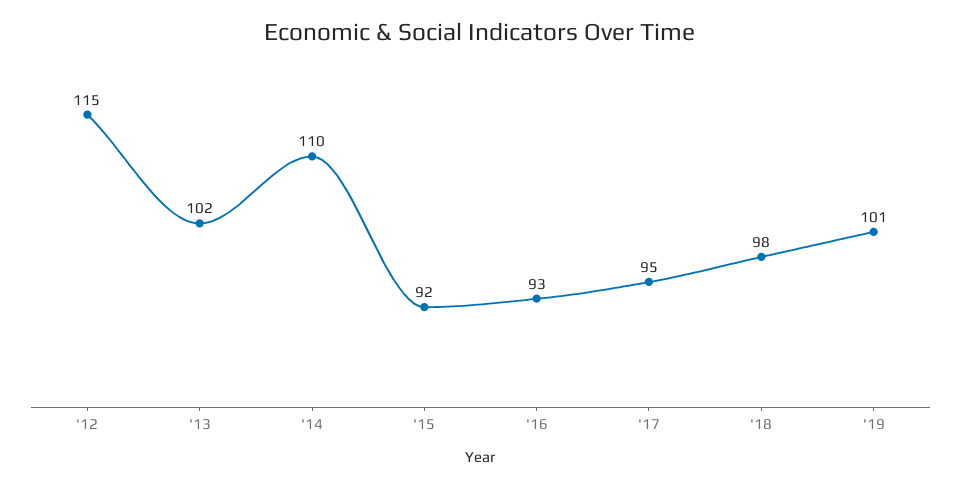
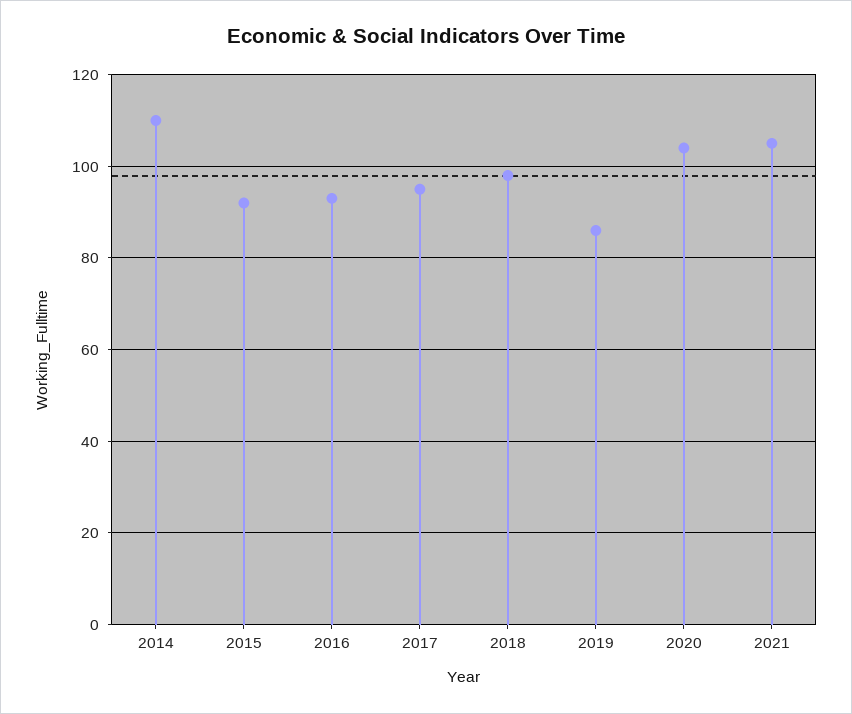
'12: 115 -> none
'13: 102 -> none
'19: 101 -> 85
2020: none -> 105
2021: none -> 105

